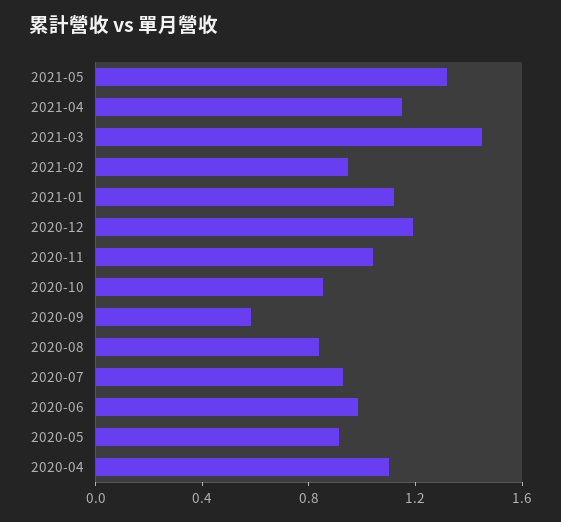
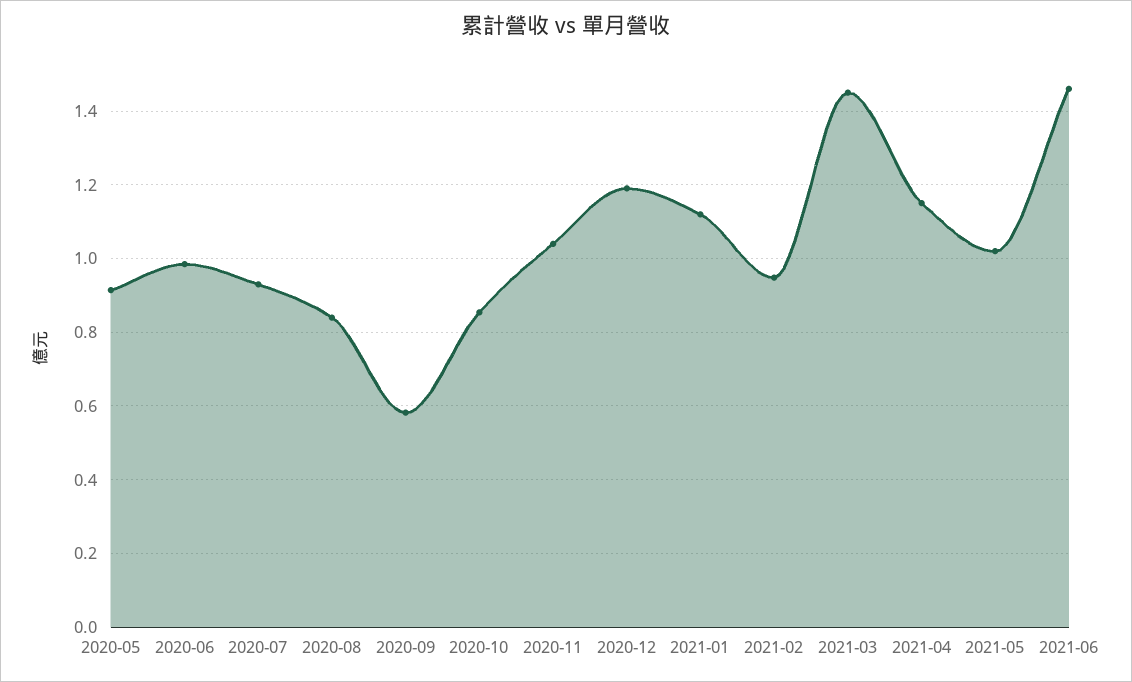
2021-05: 1.3 -> 1.02
2020-04: 1.1 -> none
2021-06: none -> 1.46

